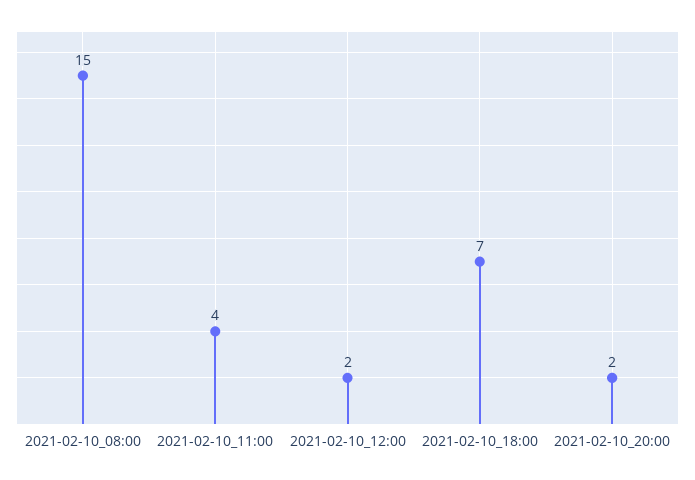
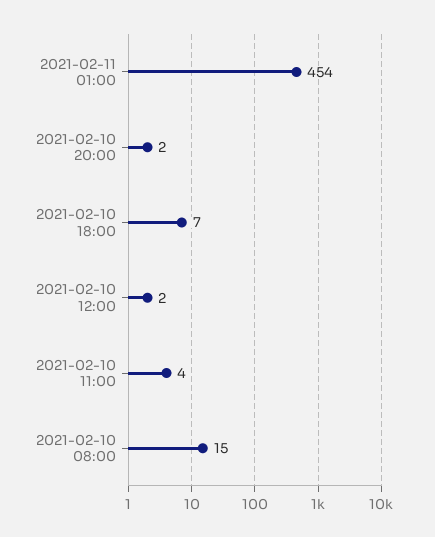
2021-02-11 01:00: none -> 454

